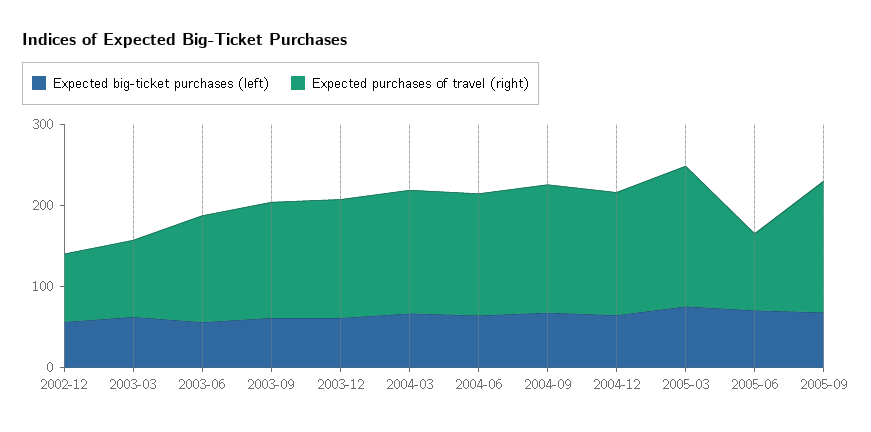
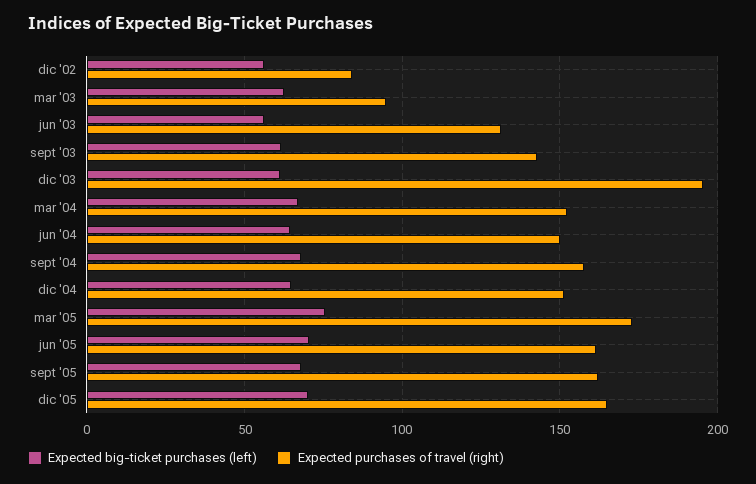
Expected purchases of travel (right), 2003-12: 140 -> 195
Expected purchases of travel (right), 2005-06: 100 -> 160
Expected big-ticket purchases (left), dic '05: none -> 70
Expected purchases of travel (right), dic '05: none -> 165

